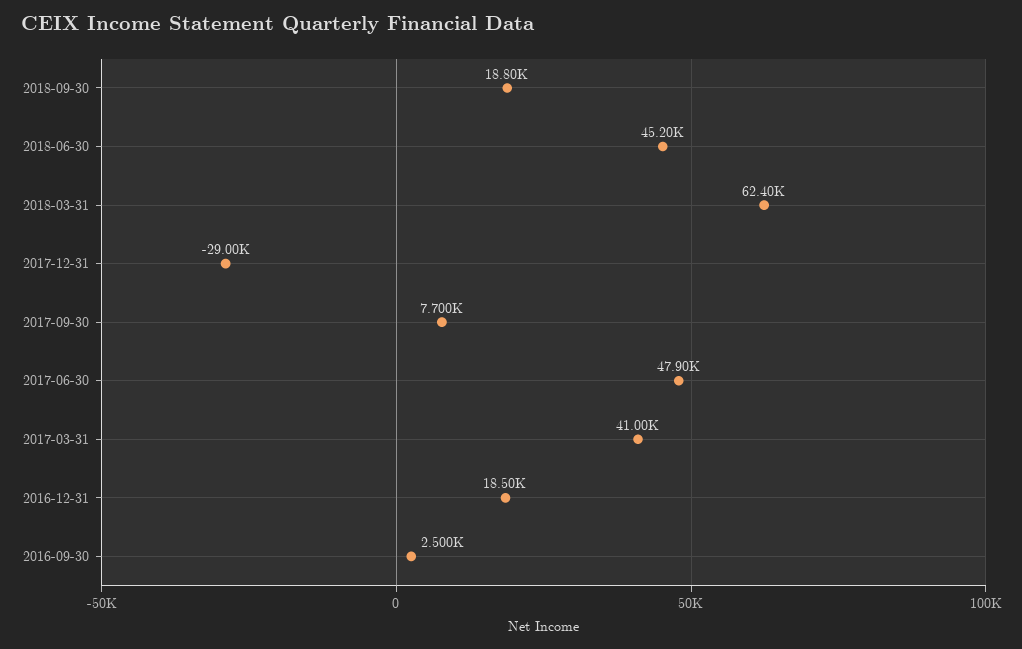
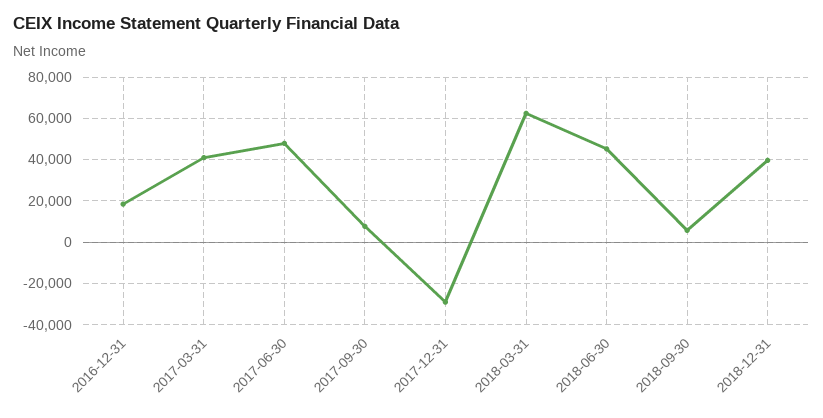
2018-09-30: 18800 -> 5000
2016-09-30: 2500 -> none
2018-12-31: none -> 40000

